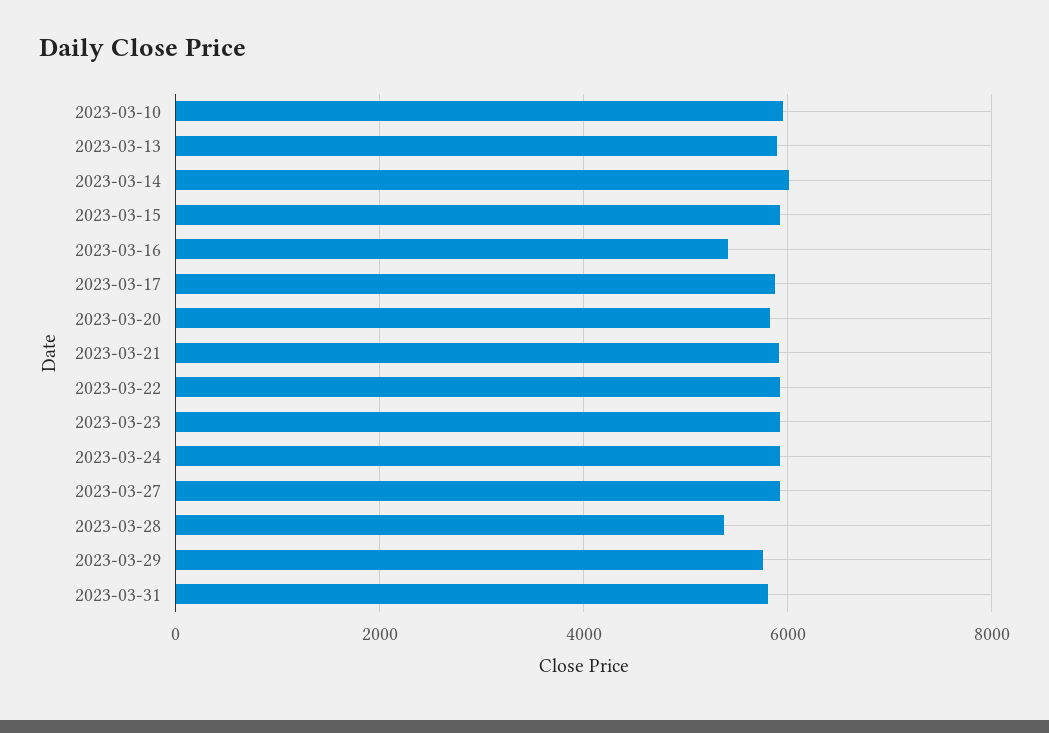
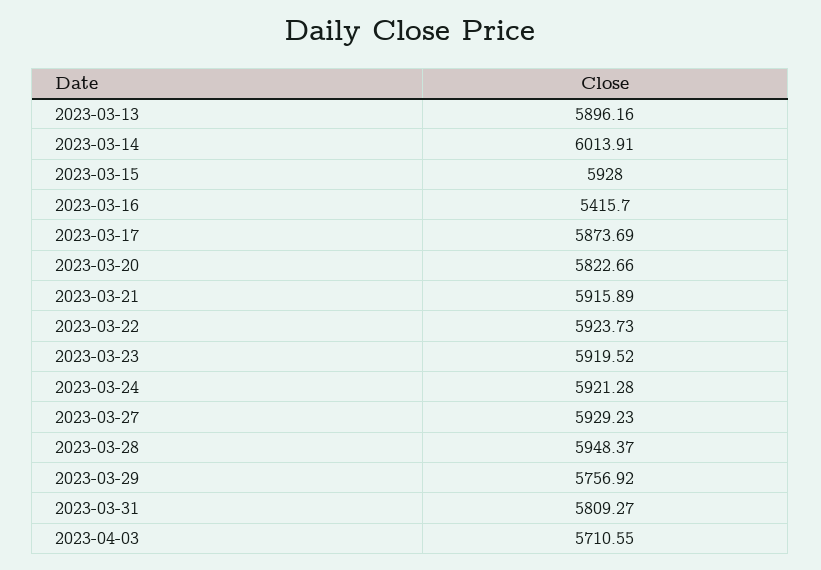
2023-03-10: 6000 -> none
2023-03-28: 5400 -> 5948.37
2023-04-03: none -> 5710.55

